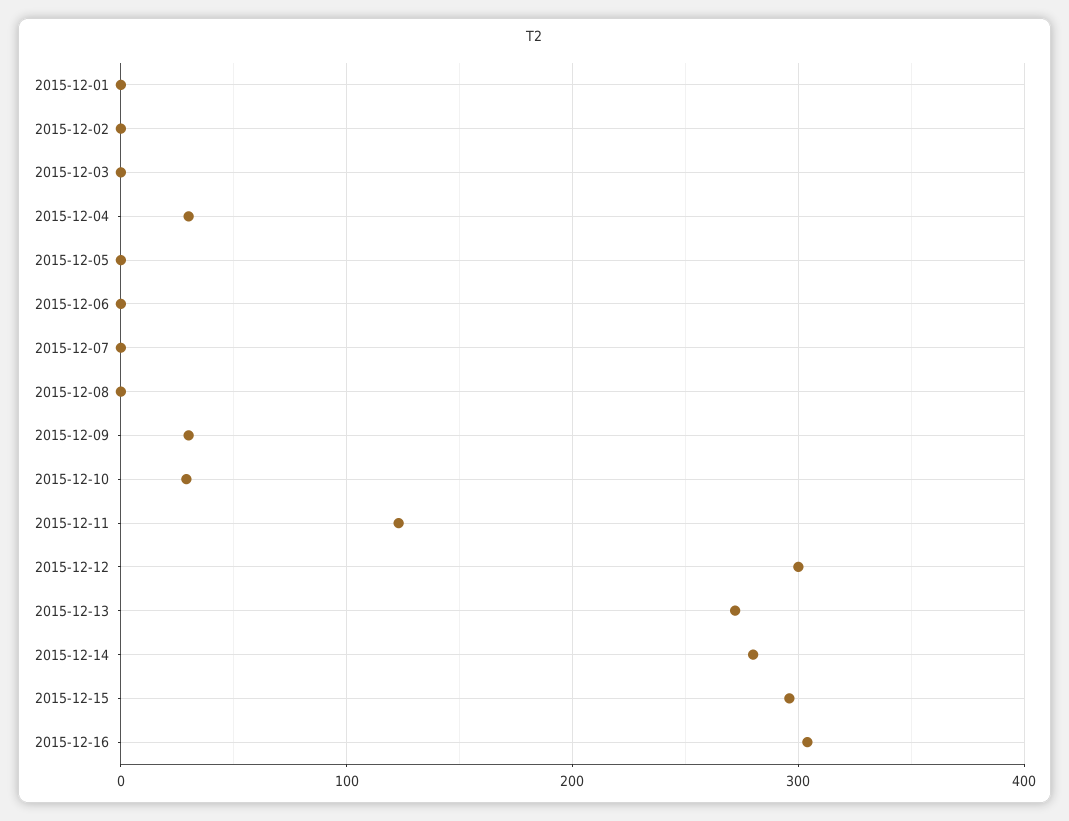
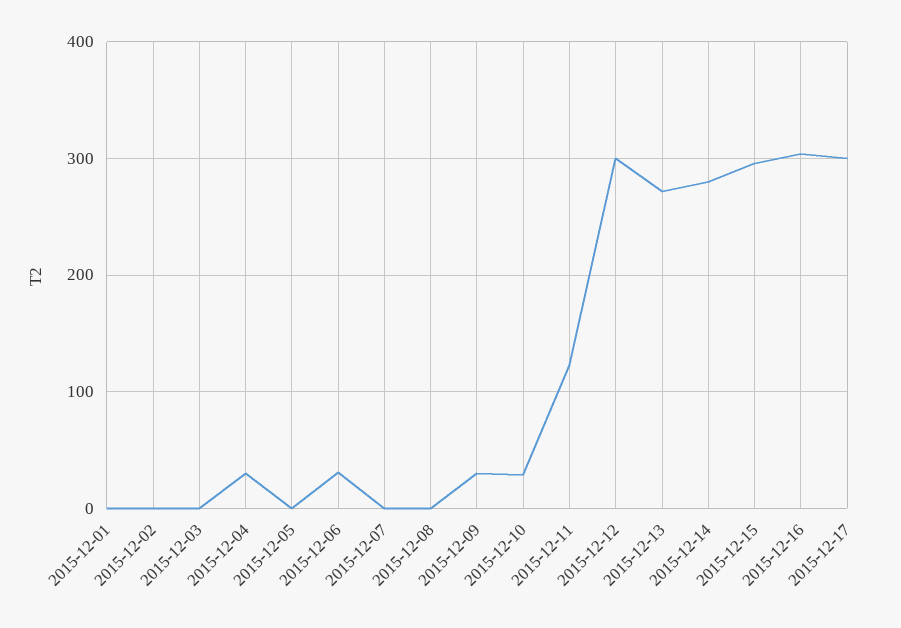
2015-12-06: 0 -> 30
2015-12-17: none -> 300

